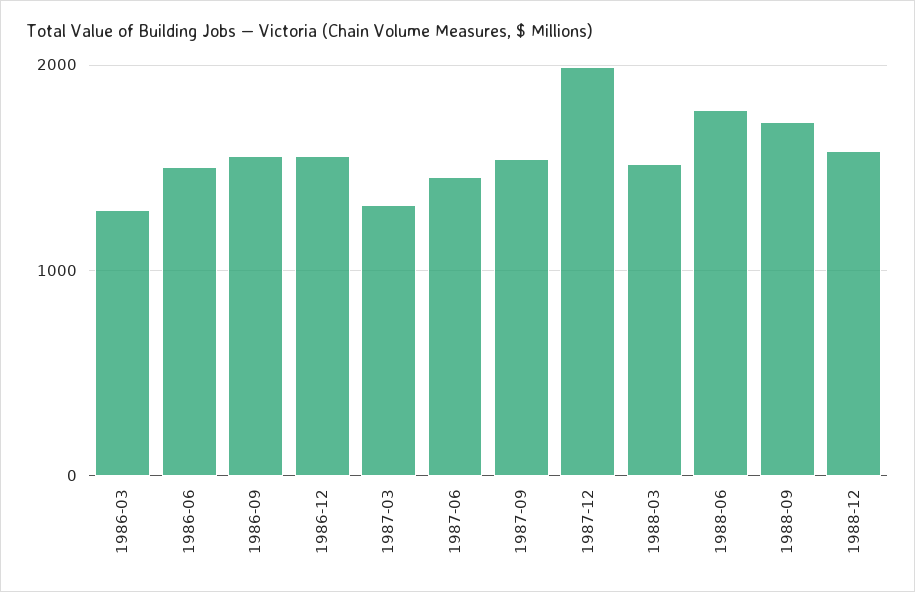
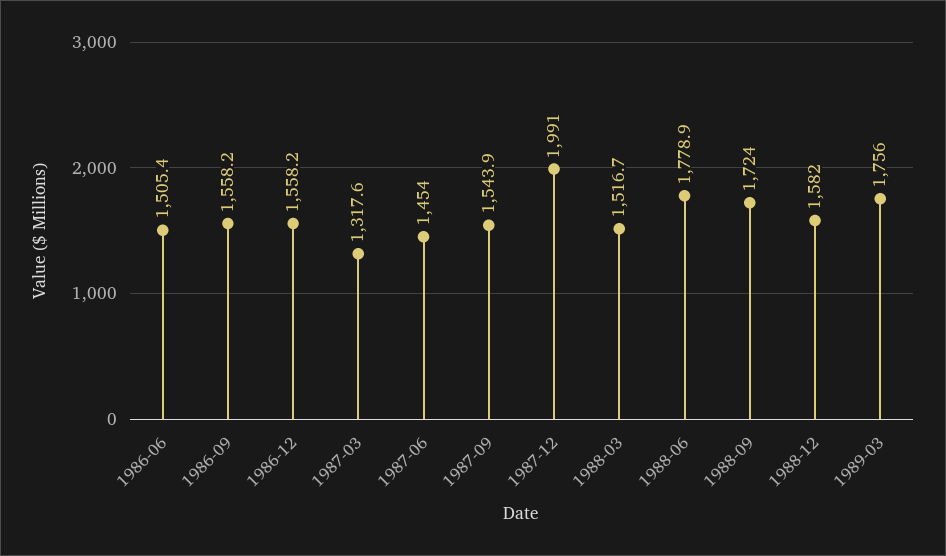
1986-03: 1300 -> none
1989-03: none -> 1756

